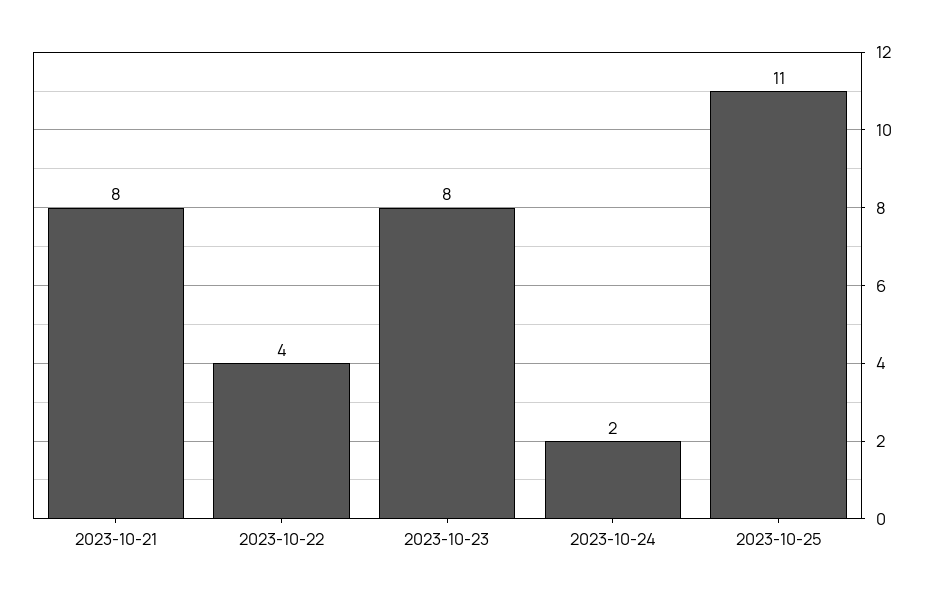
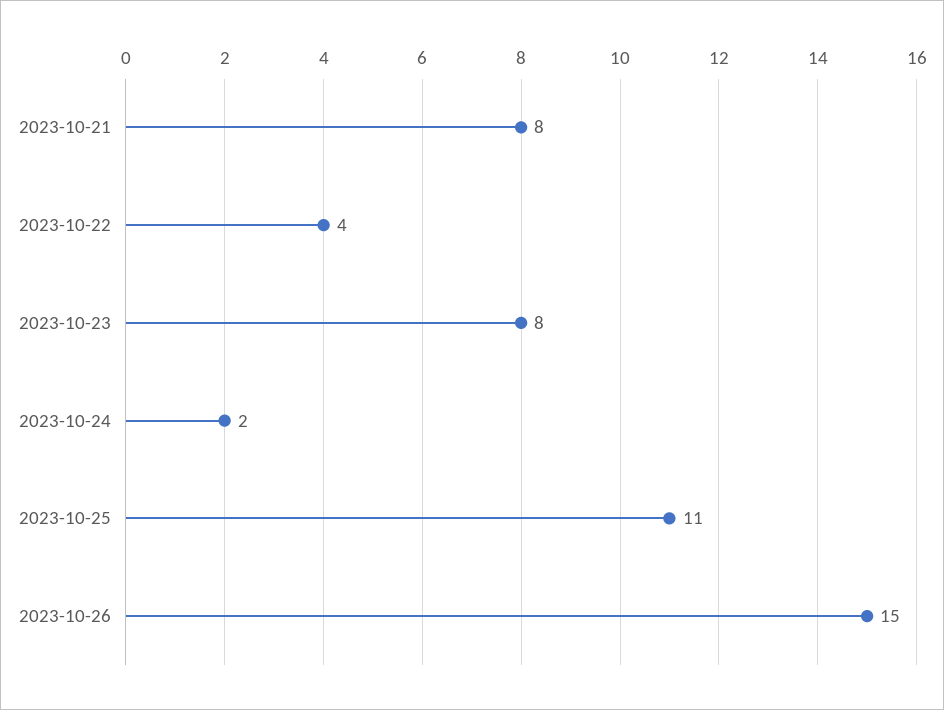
2023-10-26: none -> 15

